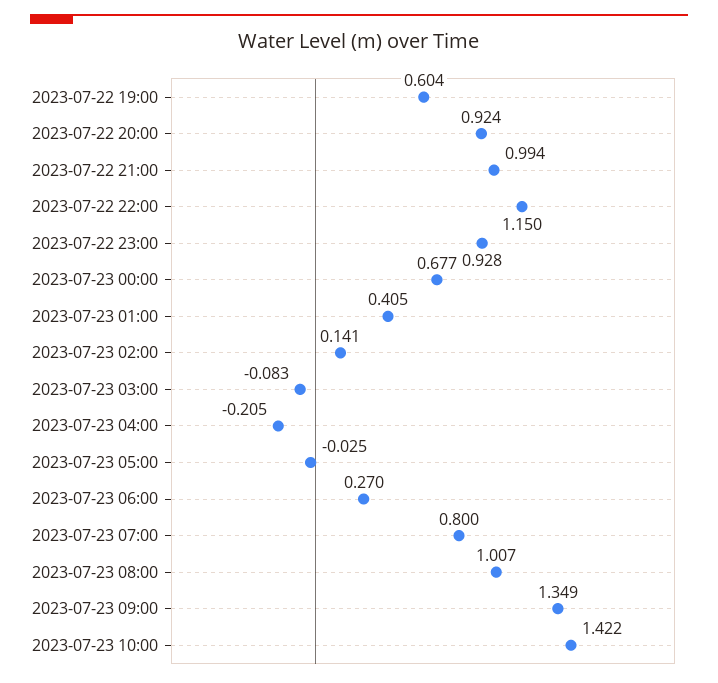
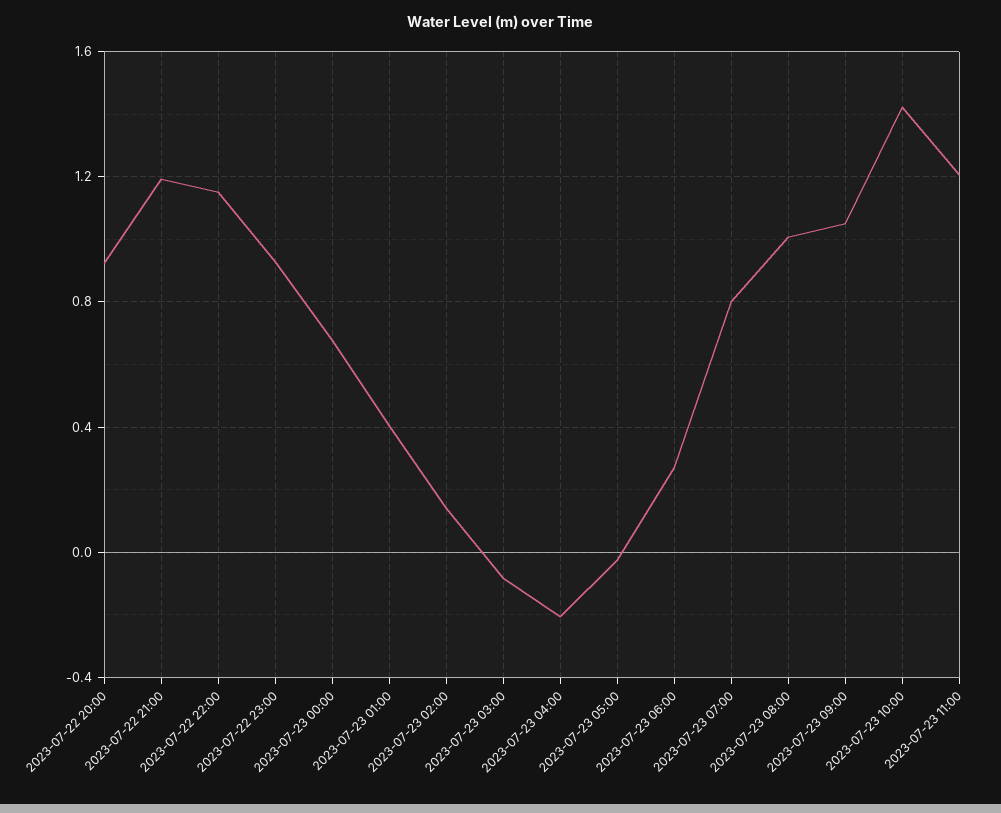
2023-07-22 19:00: 0.604 -> none
2023-07-22 21:00: 0.994 -> 1.2
2023-07-23 09:00: 1.349 -> 1.05
2023-07-23 11:00: none -> 1.2

